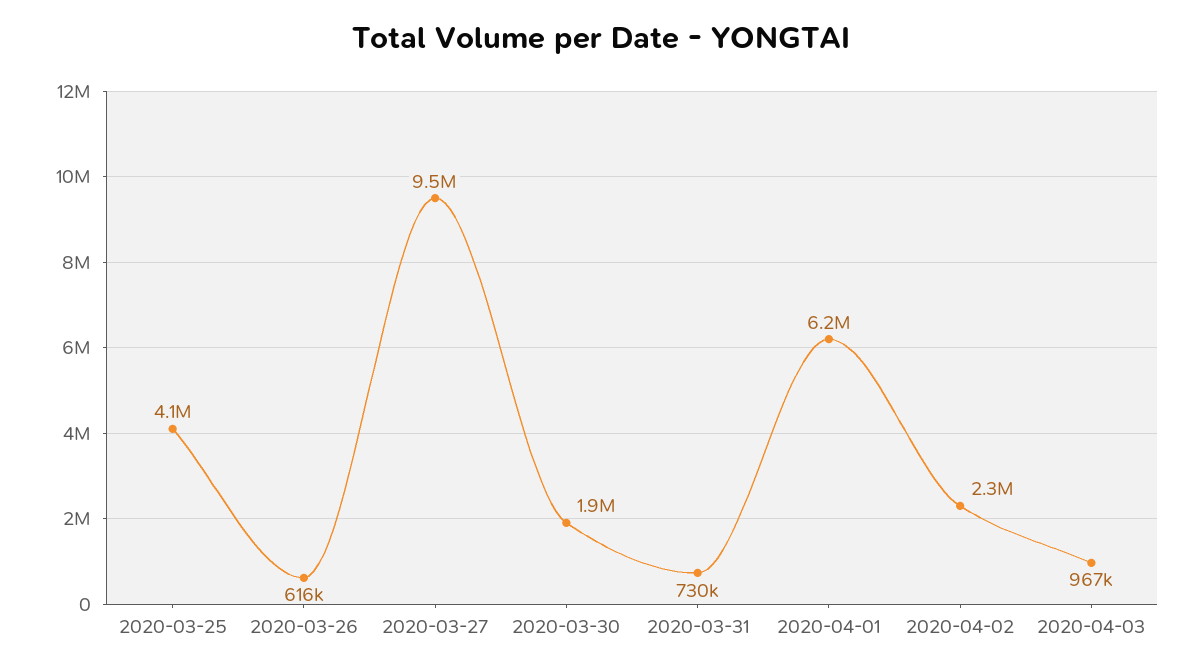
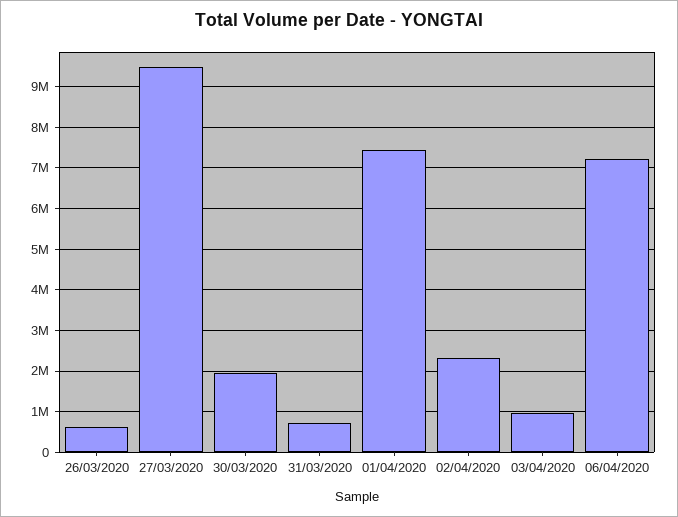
2020-03-25: 4100000 -> none
2020-04-01: 6200000 -> 7400000
06/04/2020: none -> 7200000

